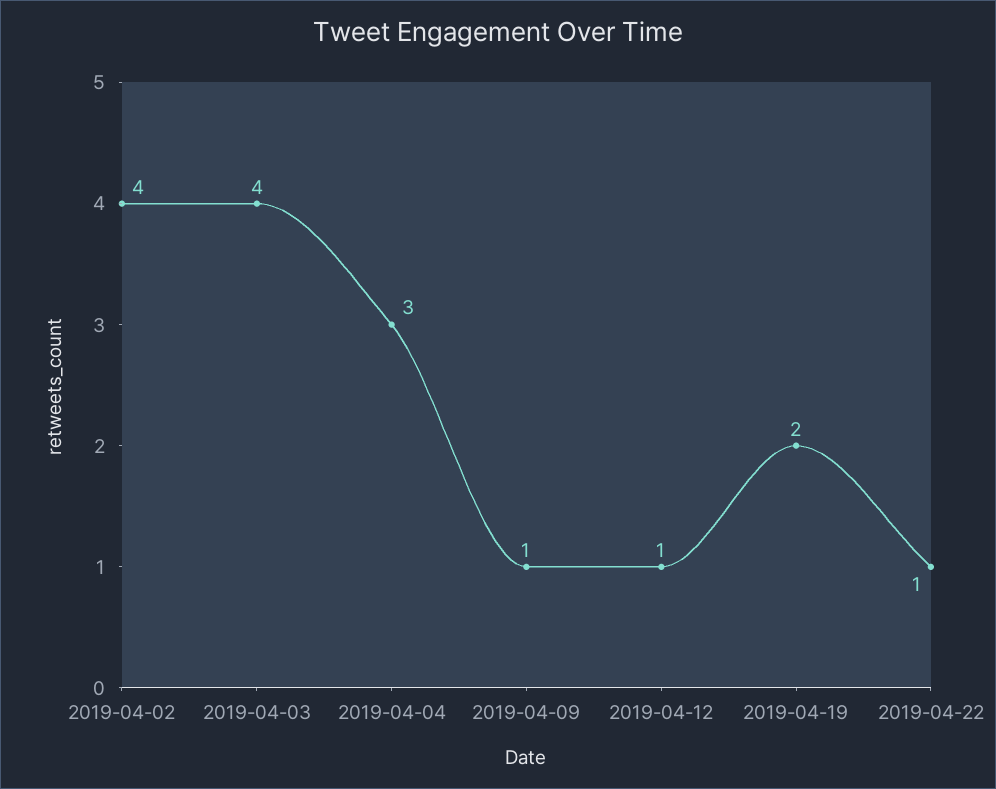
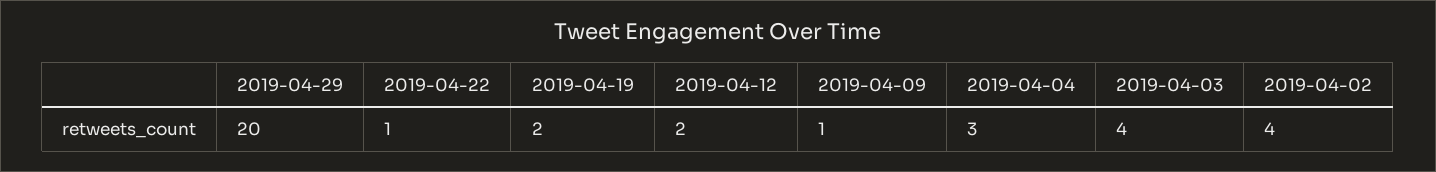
2019-04-12: 1 -> 2
2019-04-29: none -> 20

